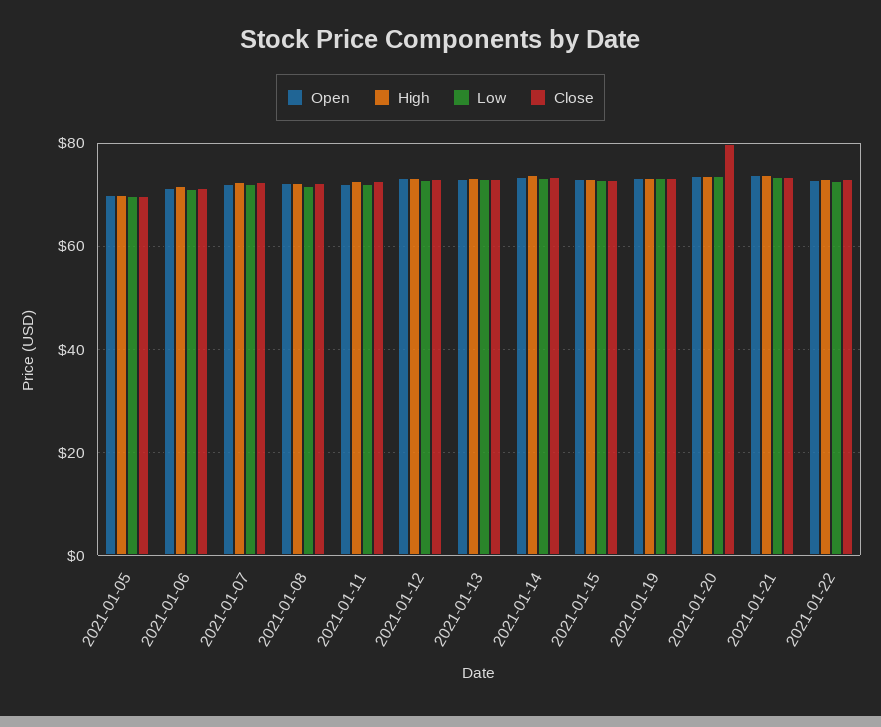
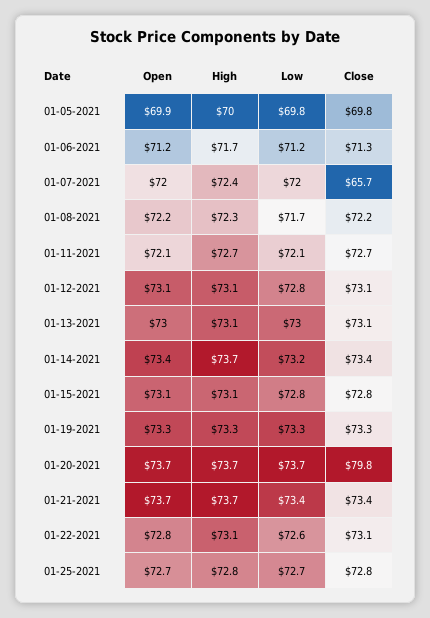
Close, 2021-01-07: 72 -> 65.7
Open, 01-25-2021: none -> 72.7
High, 01-25-2021: none -> 72.8
Low, 01-25-2021: none -> 72.7
Close, 01-25-2021: none -> 72.8

